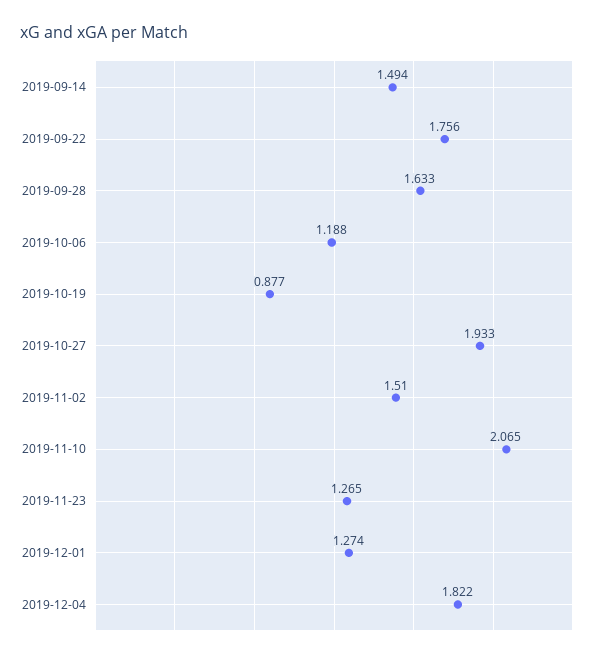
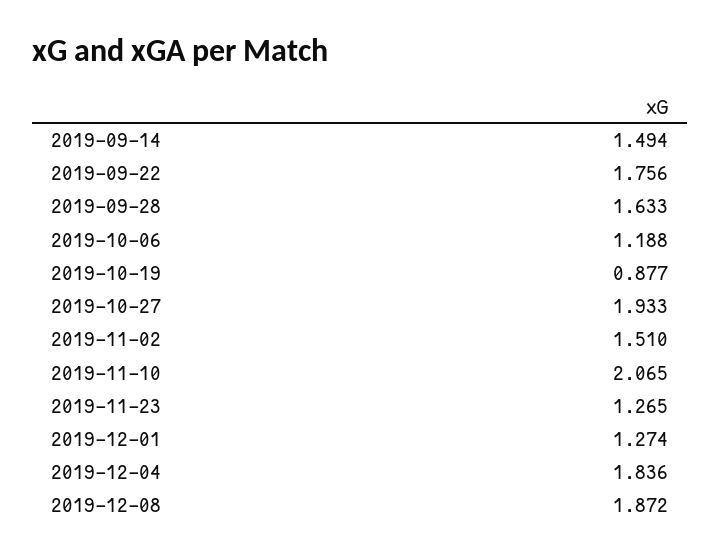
2019-12-04: 1.822 -> 1.836
2019-12-08: none -> 1.872

